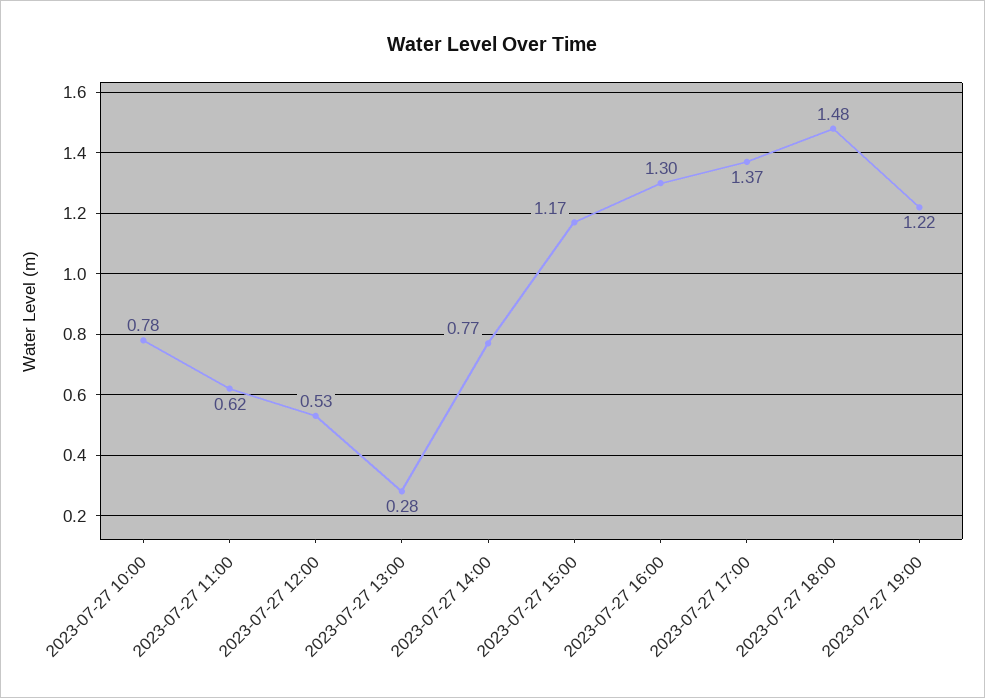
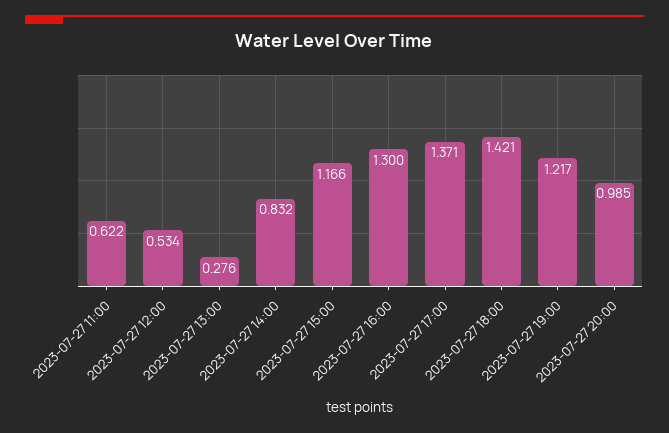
2023-07-27 10:00: 0.78 -> none
2023-07-27 14:00: 0.77 -> 0.832
2023-07-27 18:00: 1.48 -> 1.421
2023-07-27 20:00: none -> 0.985

